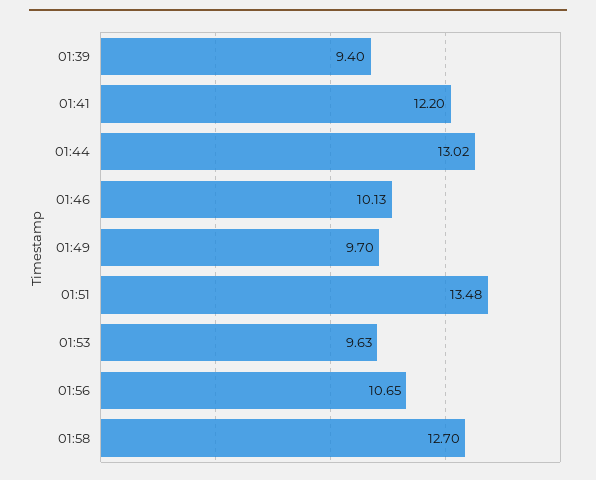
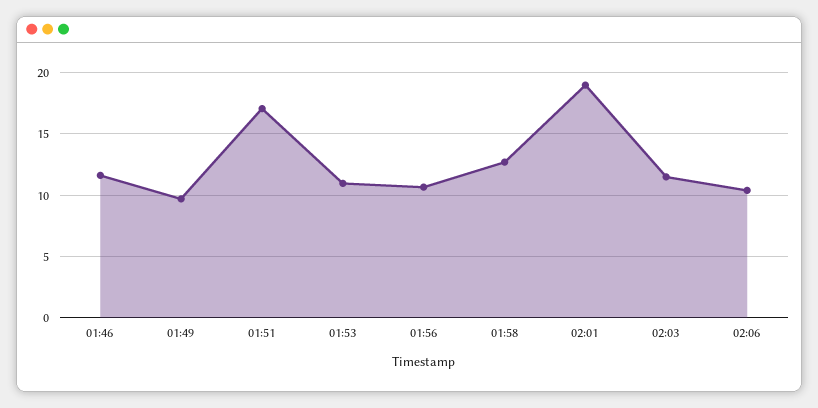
01:39: 9.4 -> none
01:41: 12.2 -> none
01:44: 13.02 -> none
01:46: 10.13 -> 11.5
01:51: 13.48 -> 17
01:53: 9.63 -> 11
02:01: none -> 19
02:03: none -> 11.5
02:06: none -> 10.5

